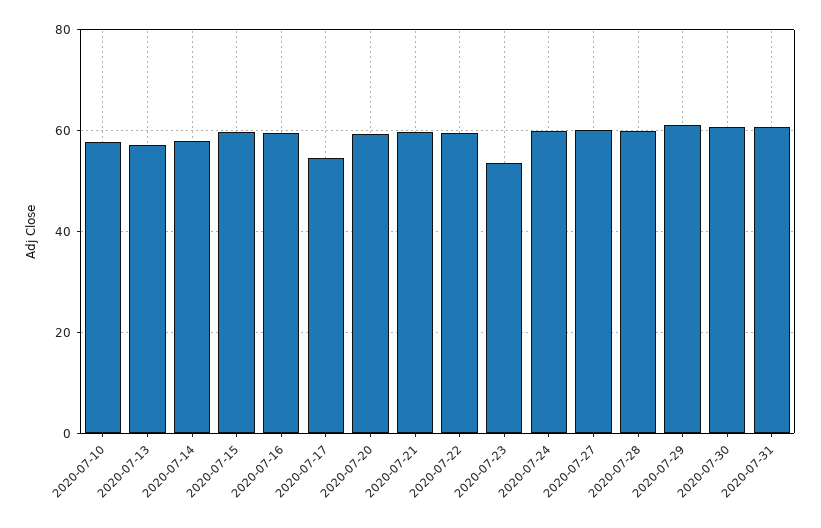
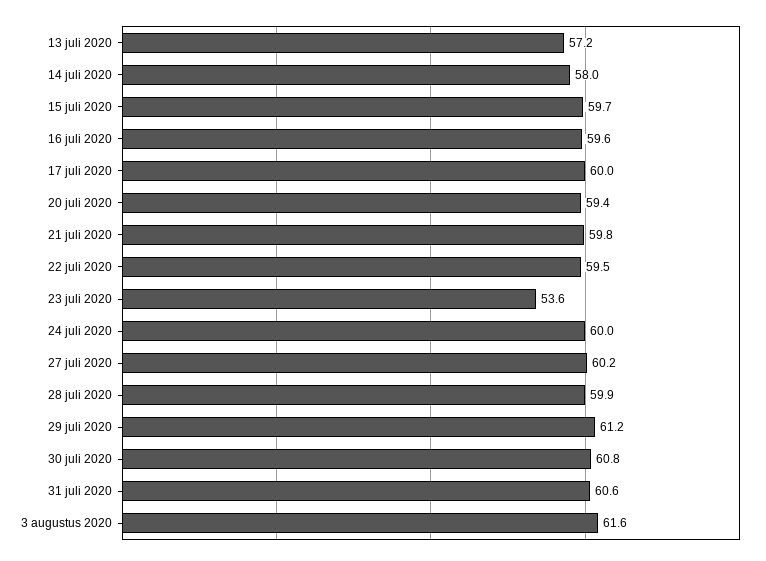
2020-07-10: 58 -> none
2020-07-17: 54 -> 60
3 augustus 2020: none -> 61.6

